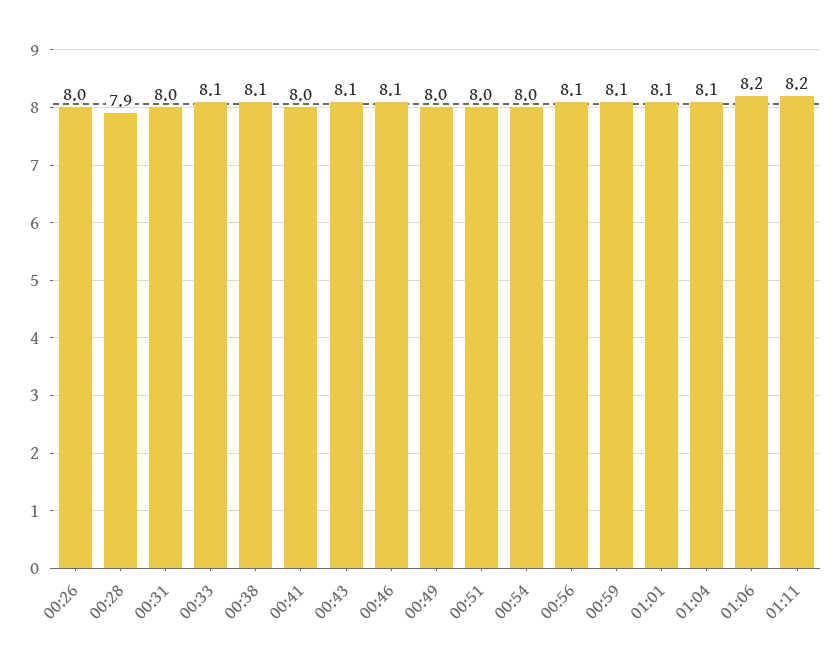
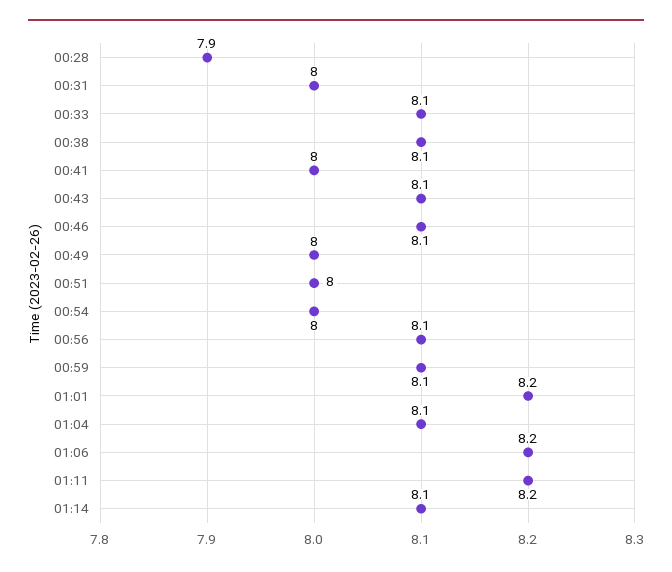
00:26: 8 -> none
01:01: 8.1 -> 8.2
01:14: none -> 8.1

